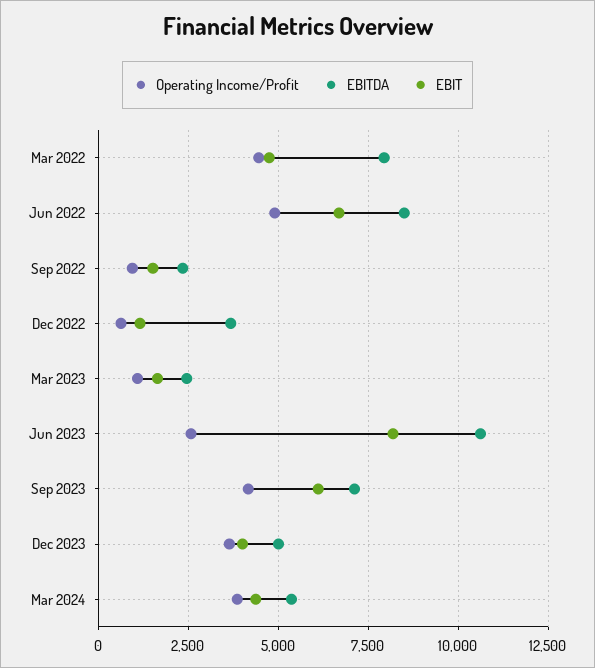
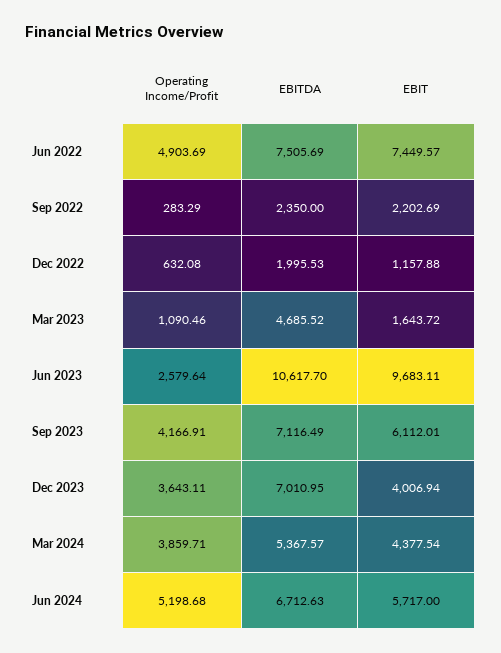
Operating Income/Profit, Mar 2022: 4500 -> none
EBITDA, Mar 2022: 8000 -> none
EBIT, Mar 2022: 4750 -> none
EBITDA, Jun 2022: 8500 -> 7505.69
EBIT, Jun 2022: 6750 -> 7449.57
Operating Income/Profit, Sep 2022: 1000 -> 283.29
EBIT, Sep 2022: 1500 -> 2202.69
EBITDA, Dec 2022: 3750 -> 1995.53
EBITDA, Mar 2023: 2500 -> 4685.52
EBIT, Jun 2023: 8250 -> 9683.11
EBITDA, Dec 2023: 5000 -> 7010.95
Operating Income/Profit, Jun 2024: none -> 5198.68
EBITDA, Jun 2024: none -> 6712.63
EBIT, Jun 2024: none -> 5717

